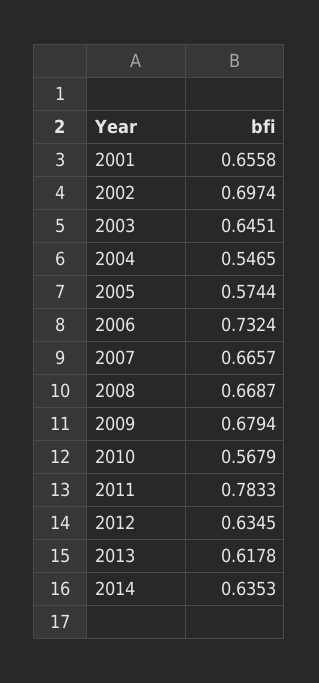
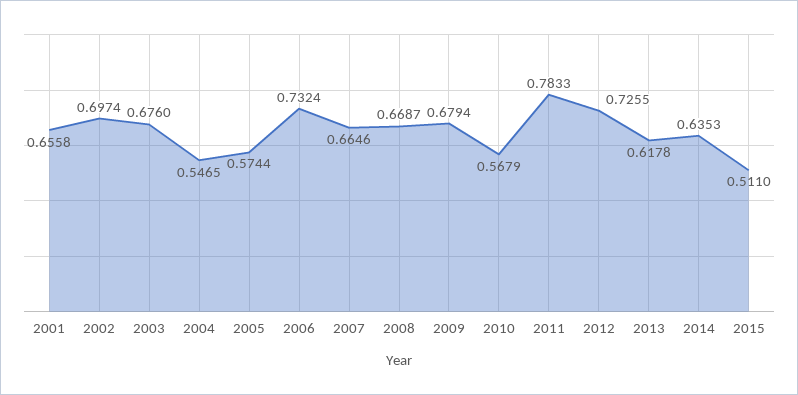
2003: 0.6451 -> 0.676
2007: 0.6657 -> 0.6646
2012: 0.6345 -> 0.7255
2015: none -> 0.511

